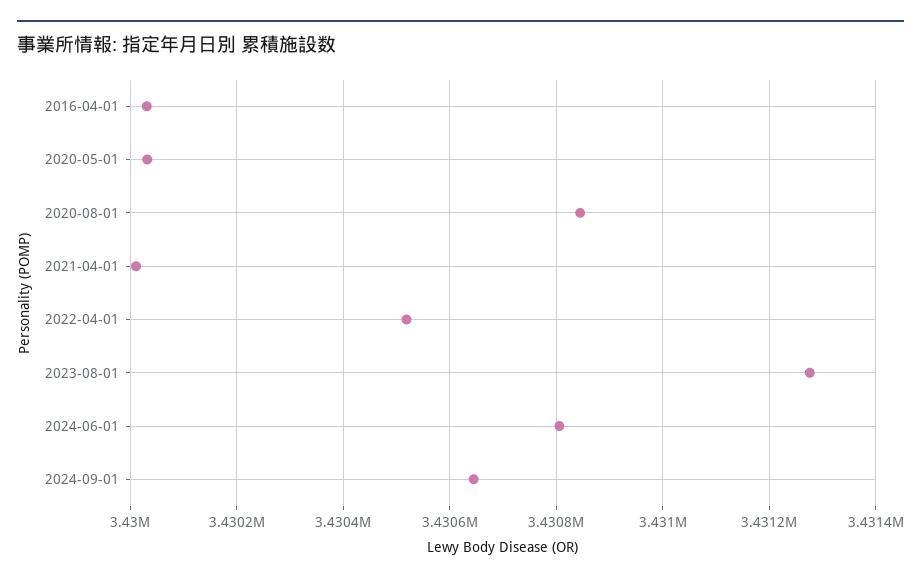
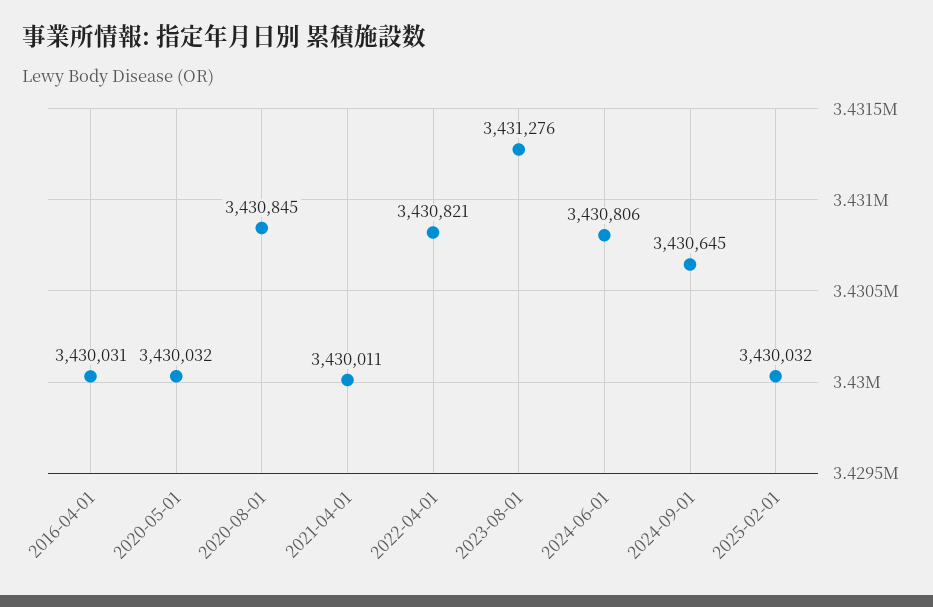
2022-04-01: 3430520 -> 3430821
2025-02-01: none -> 3430032

